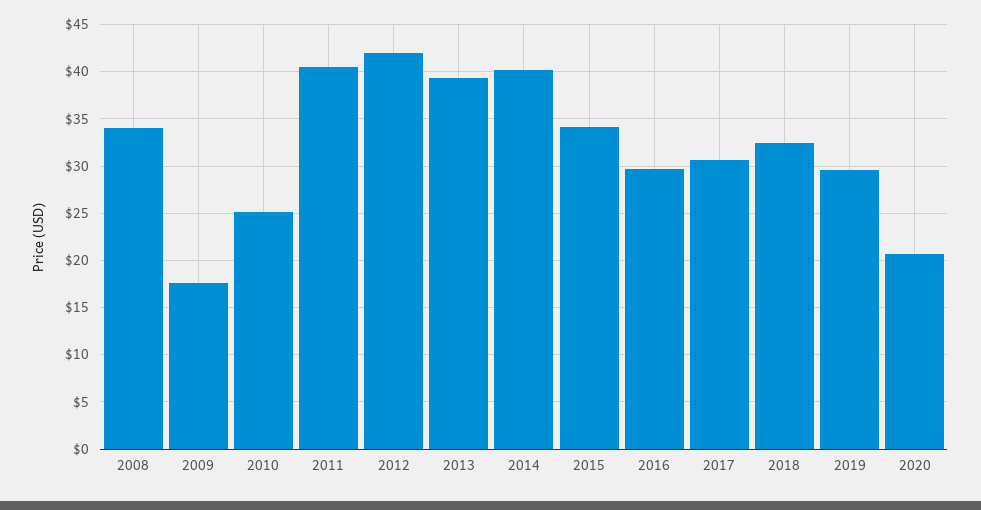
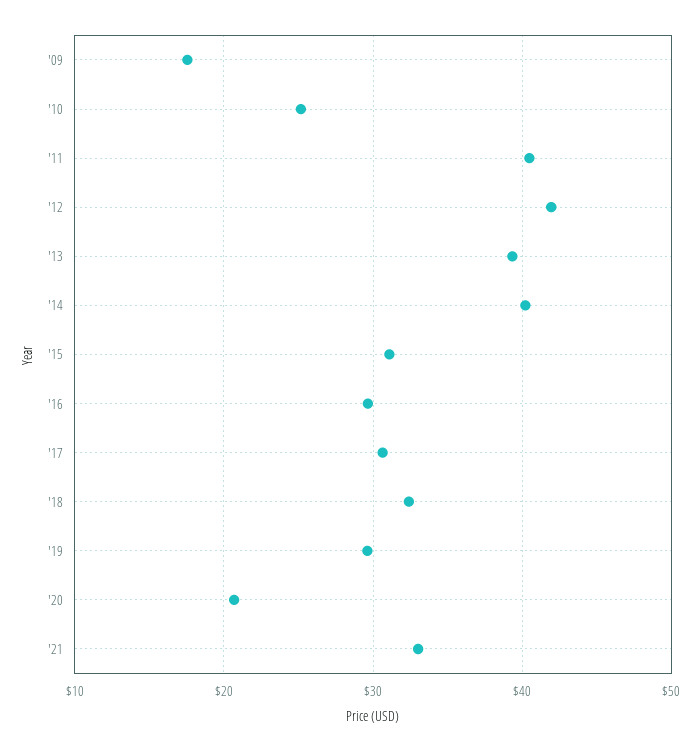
2008: 34 -> none
2015: 34 -> 31
'21: none -> 33

